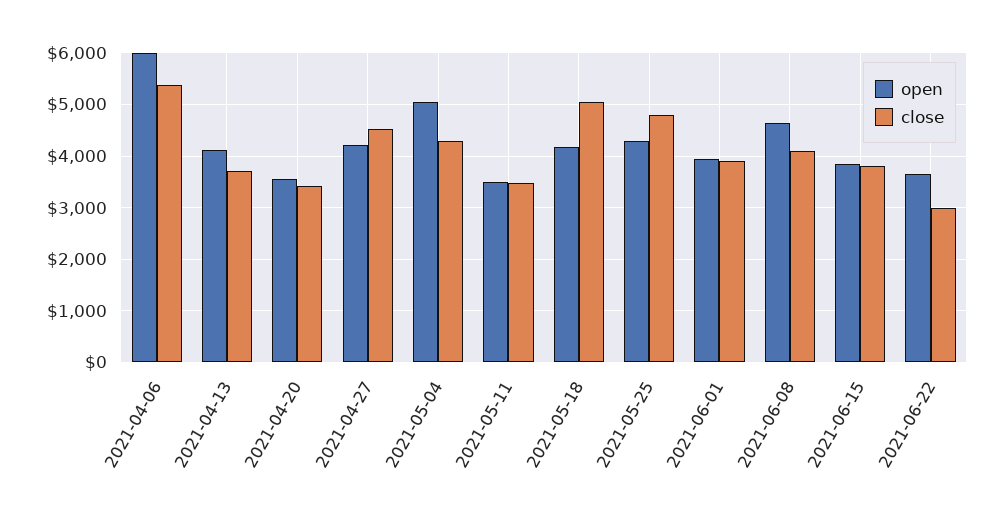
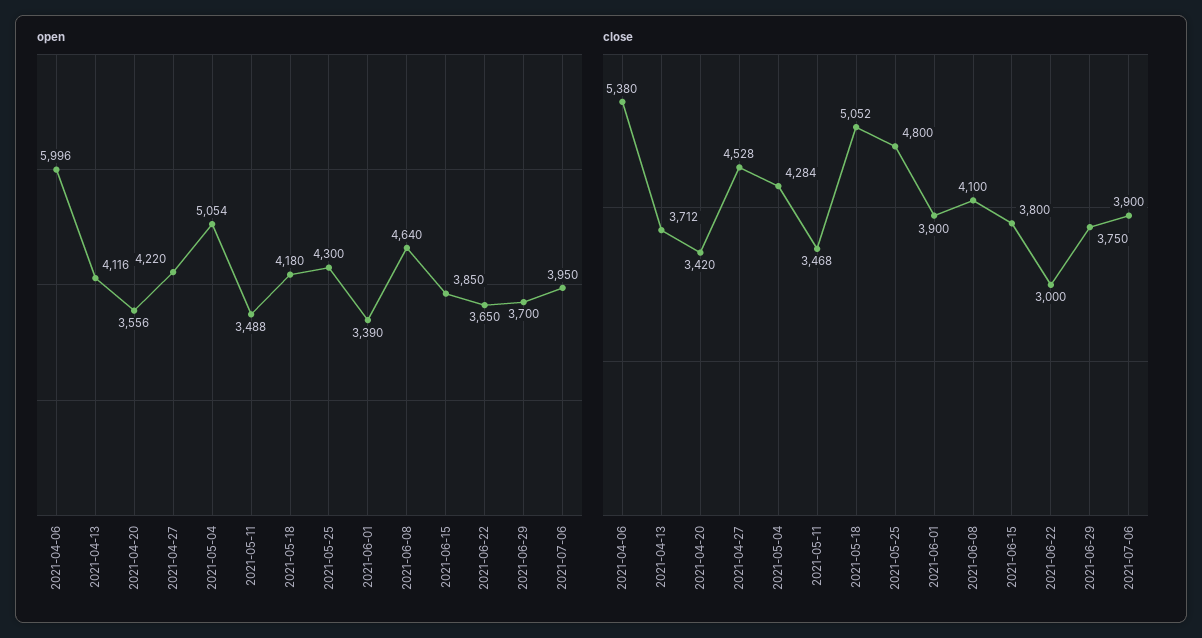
open, 2021-06-01: 4000 -> 3390
open, 2021-06-29: none -> 3700
open, 2021-07-06: none -> 3950
close, 2021-06-29: none -> 3750
close, 2021-07-06: none -> 3900

